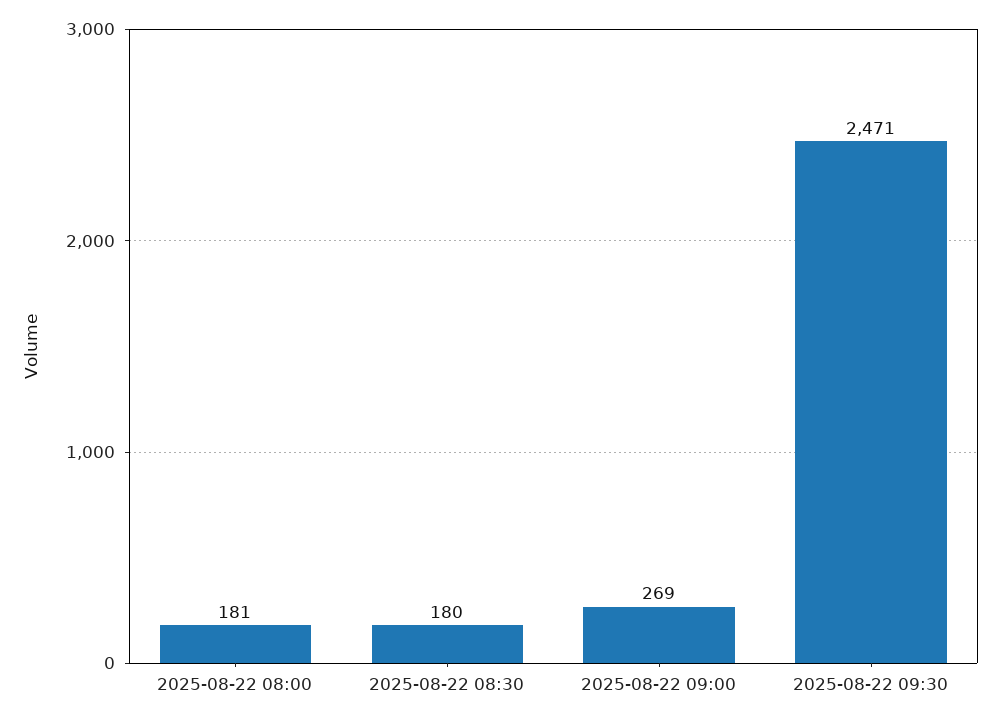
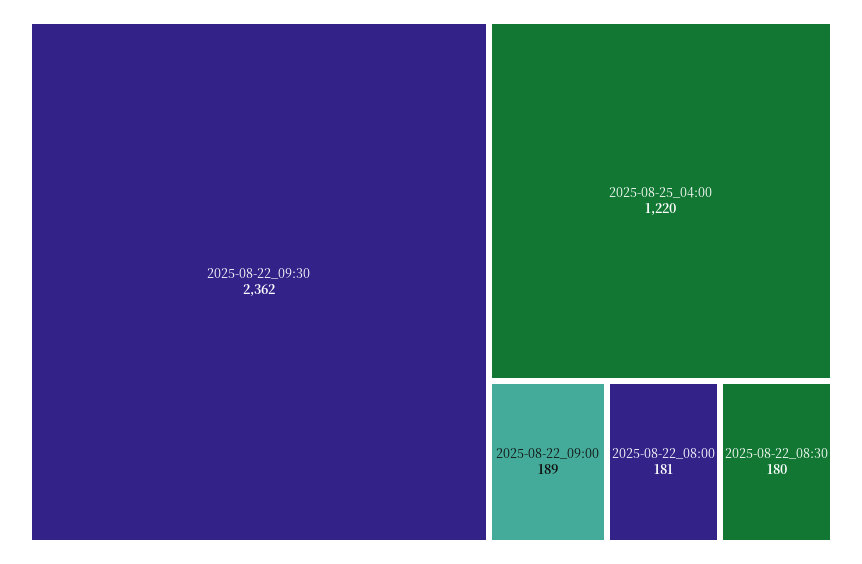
2025-08-22 09:00: 269 -> 189
2025-08-22 09:30: 2471 -> 2362
2025-08-25_04:00: none -> 1220

